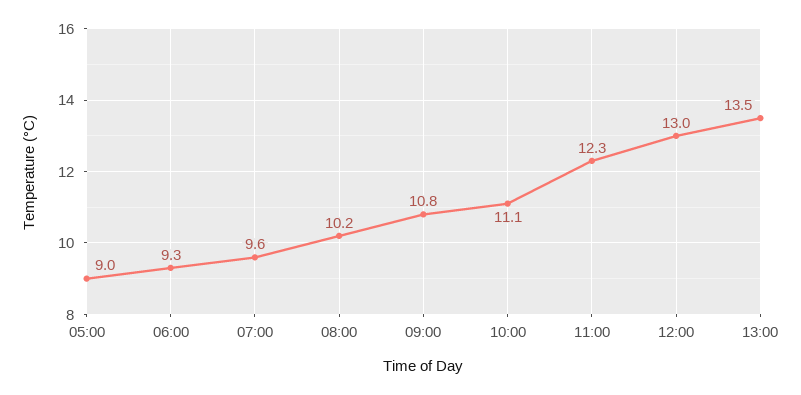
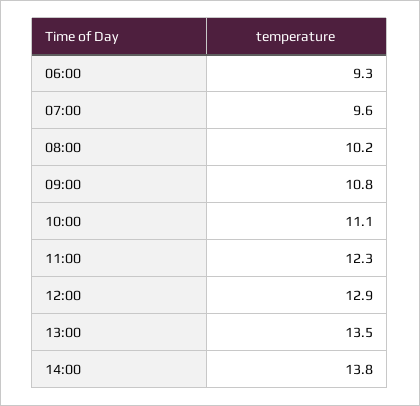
05:00: 9 -> none
12:00: 13 -> 12.9
14:00: none -> 13.8

